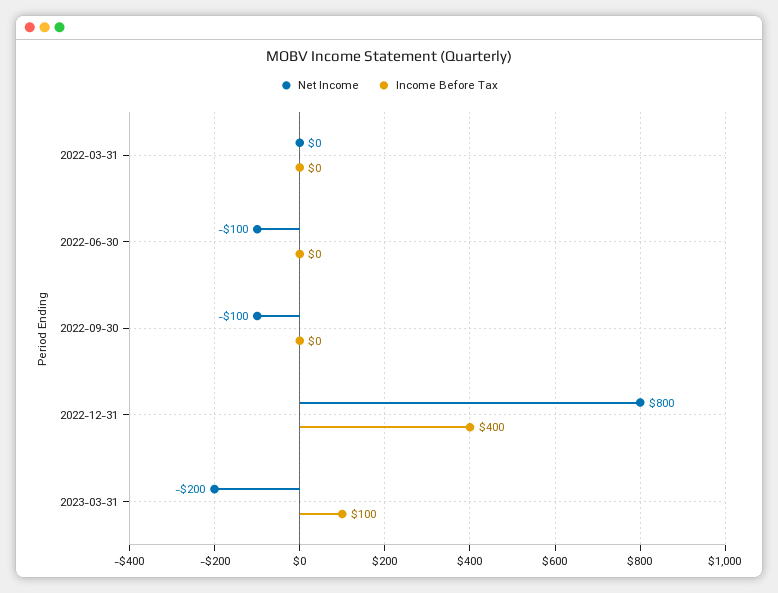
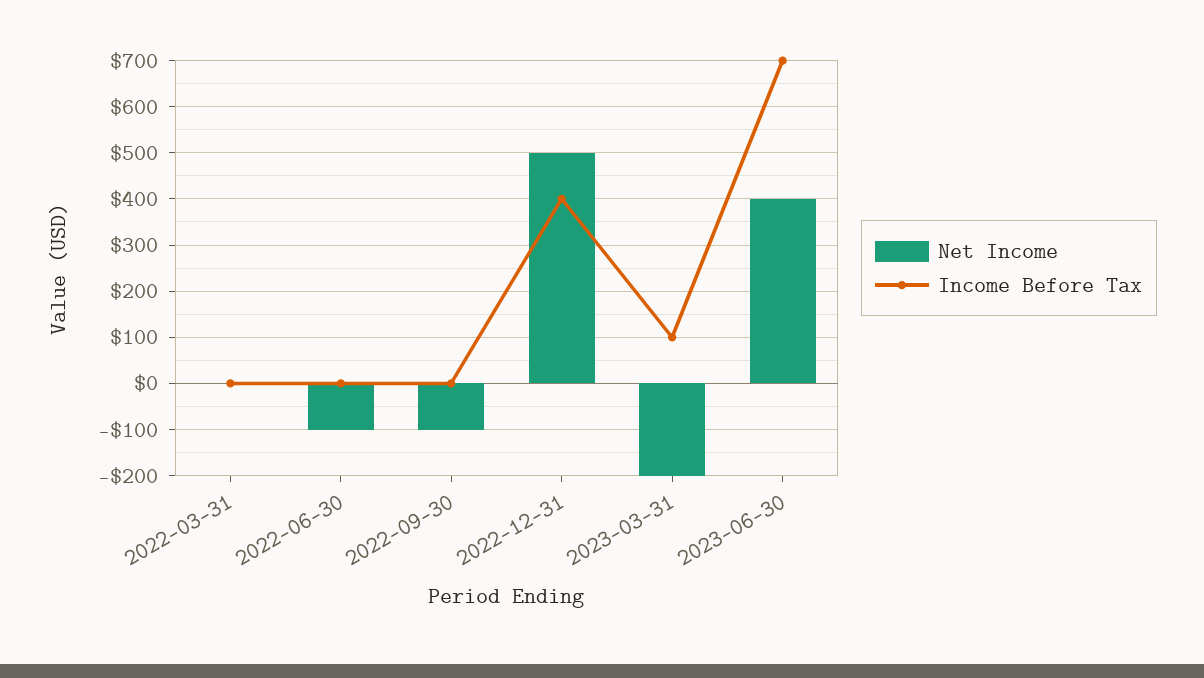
Net Income, 2022-12-31: 800 -> 500
Net Income, 2023-06-30: none -> 400
Income Before Tax, 2023-06-30: none -> 700

